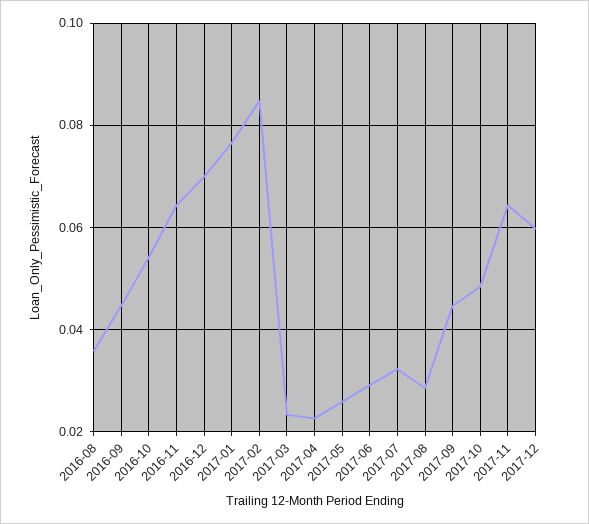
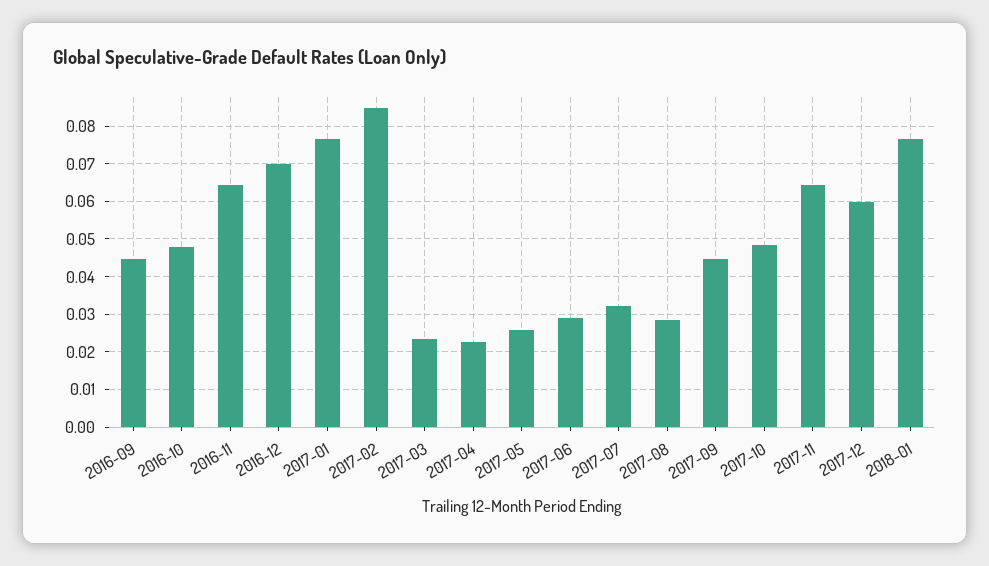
2016-08: 0.036 -> none
2016-10: 0.054 -> 0.048
2018-01: none -> 0.076

